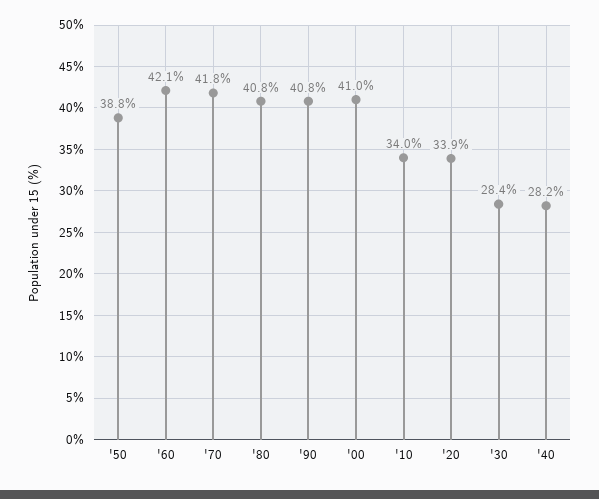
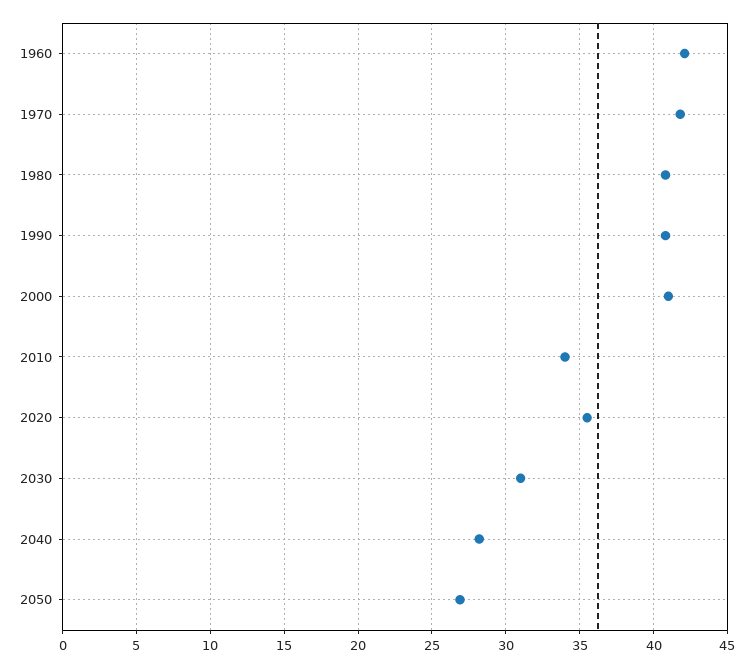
'50: 38.8 -> none
'20: 33.9 -> 35.5
'30: 28.4 -> 31
2050: none -> 27

